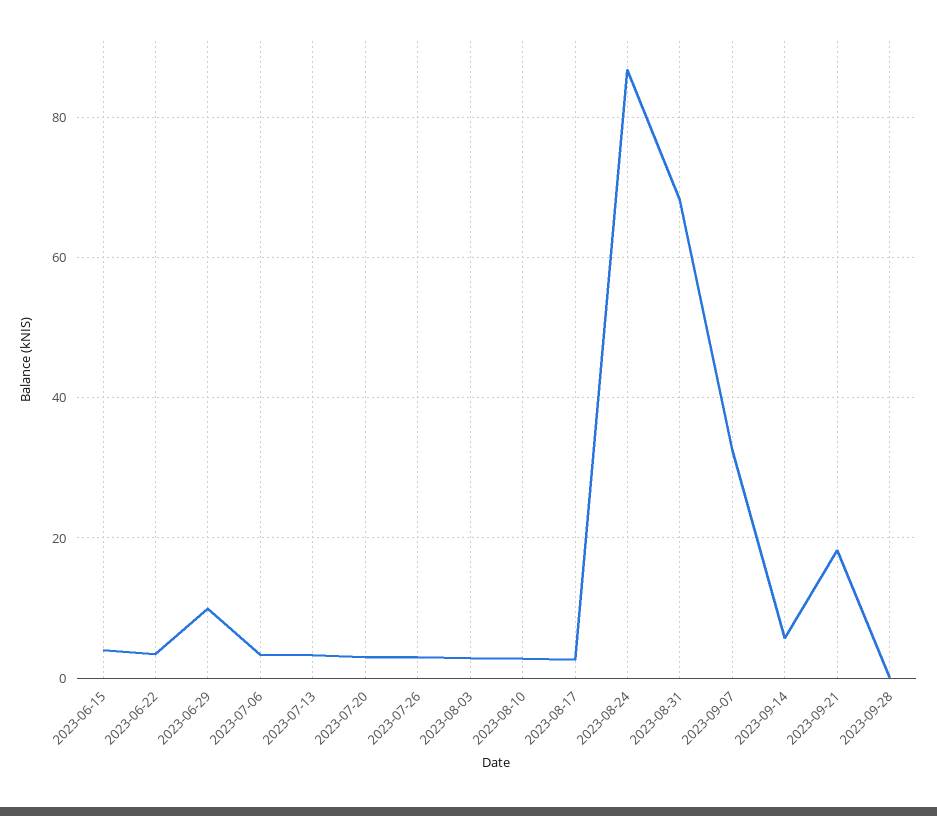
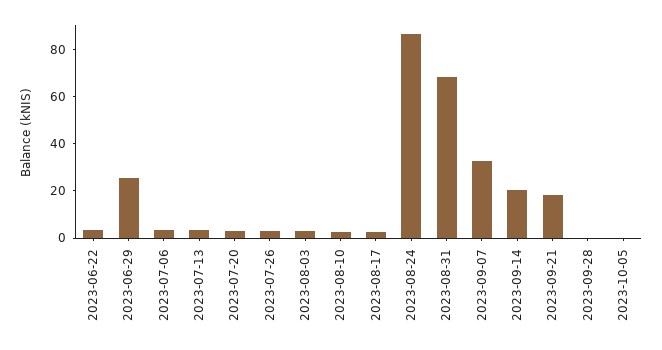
2023-06-15: 4 -> none
2023-06-29: 10 -> 25
2023-09-14: 6 -> 20
2023-10-05: none -> 0

